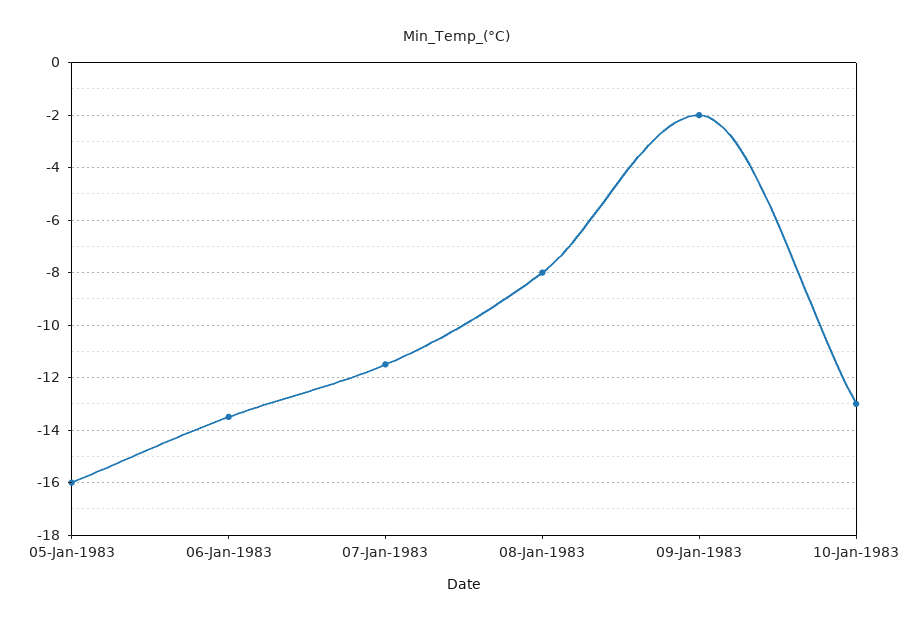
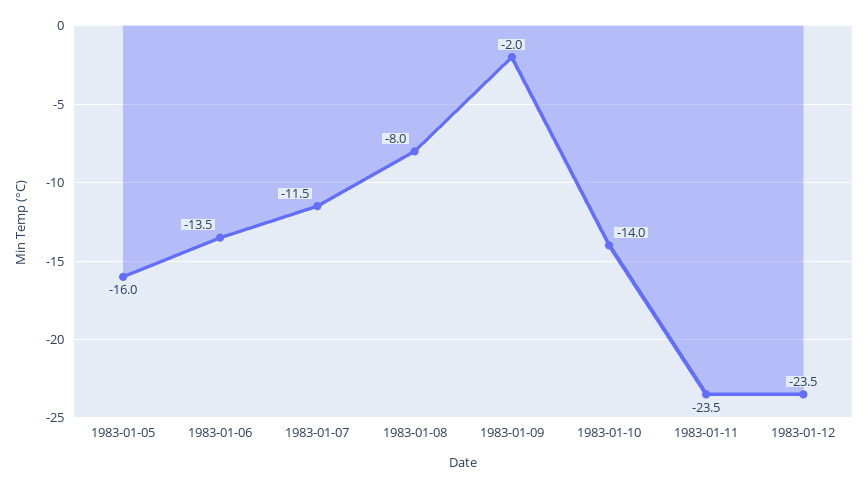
10-Jan-1983: -13 -> -14
1983-01-11: none -> -23.5
1983-01-12: none -> -23.5

